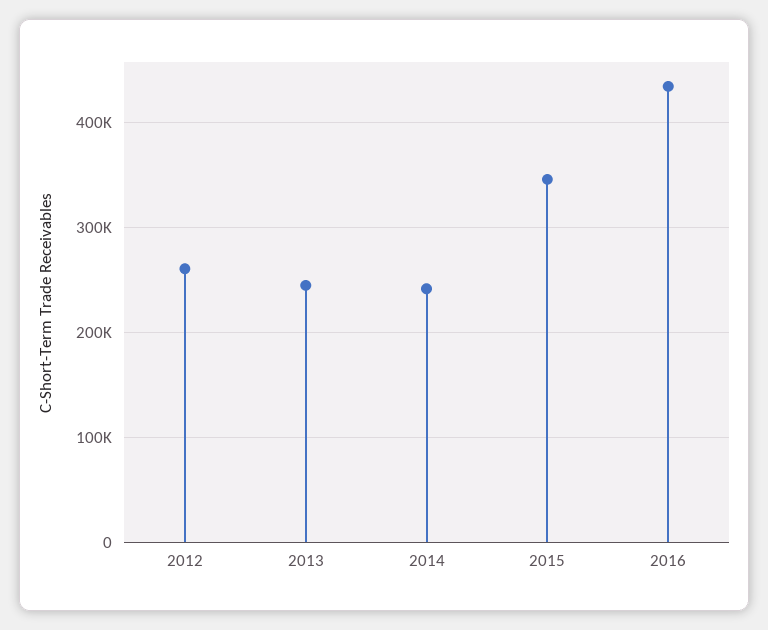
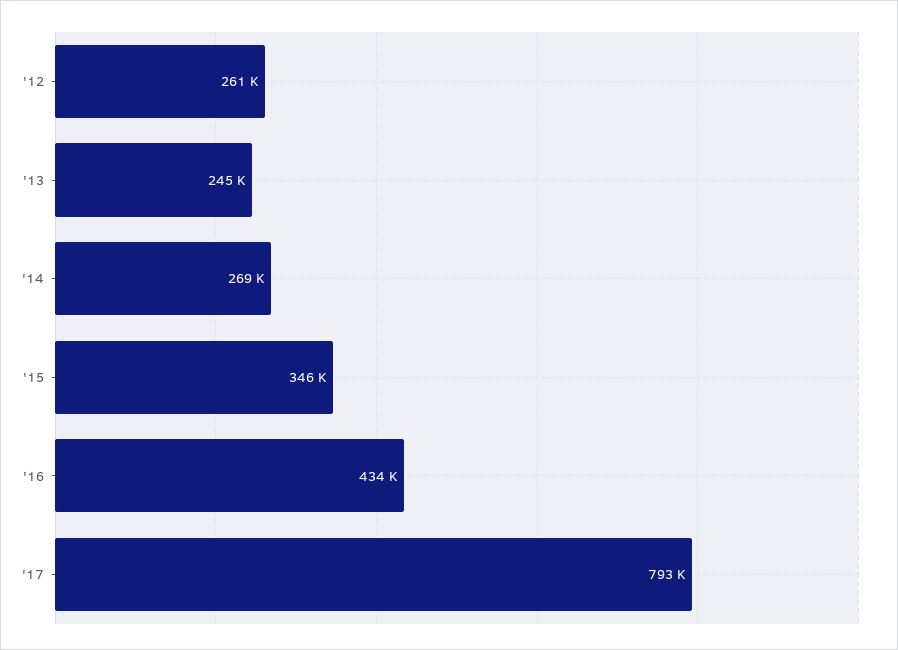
2014: 240000 -> 269000
'17: none -> 793000

